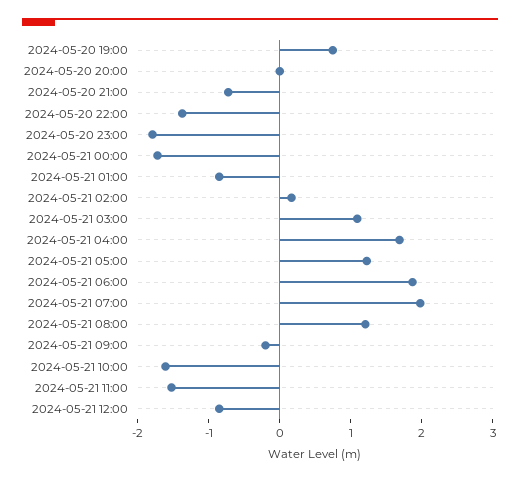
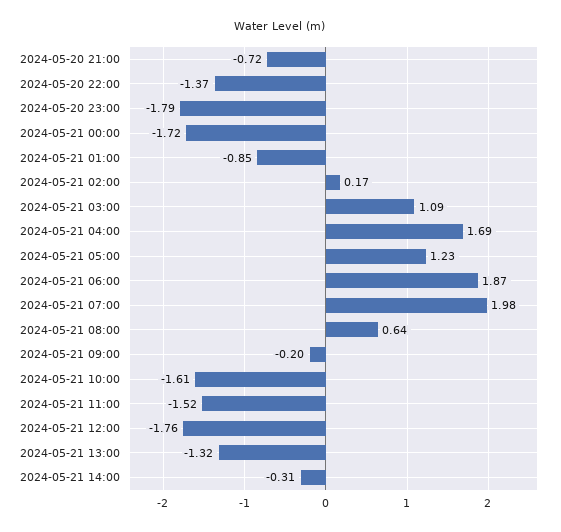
2024-05-20 19:00: 0.8 -> none
2024-05-20 20:00: 0 -> none
2024-05-21 08:00: 1.2 -> 0.64
2024-05-21 12:00: -0.8 -> -1.76
2024-05-21 13:00: none -> -1.32
2024-05-21 14:00: none -> -0.31

